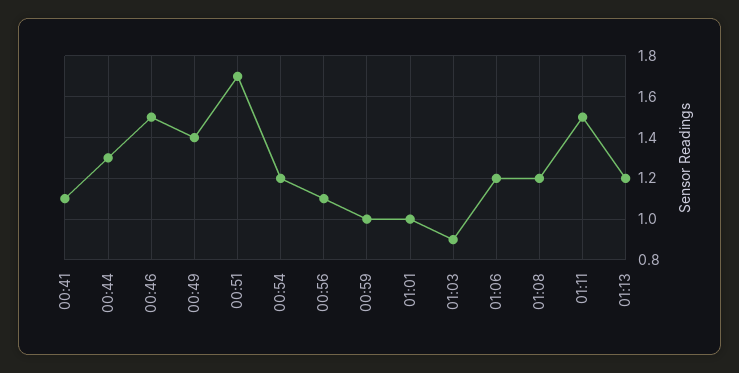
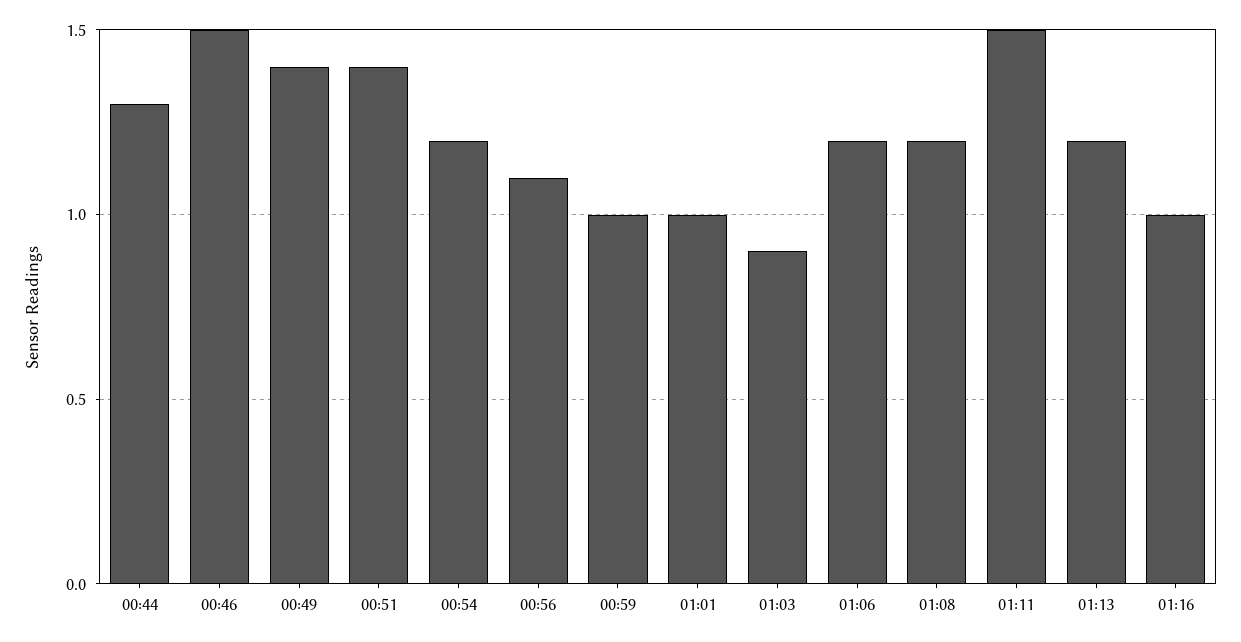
00:41: 1.1 -> none
00:51: 1.7 -> 1.4
01:16: none -> 1

